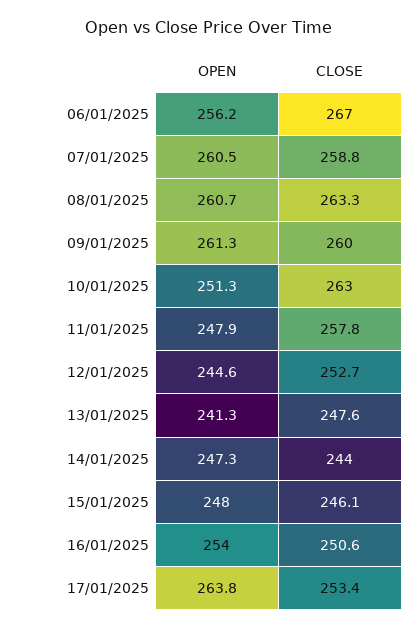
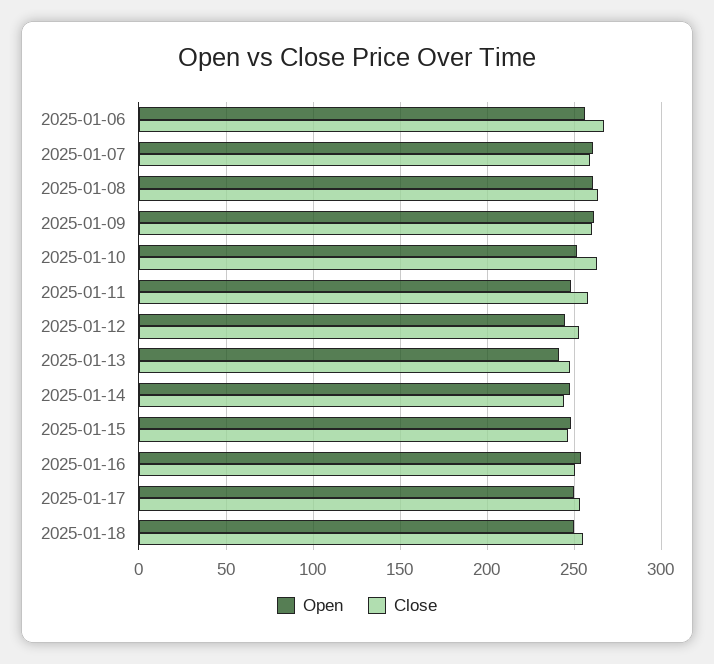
OPEN, 17/01/2025: 263.8 -> 250
OPEN, 2025-01-18: none -> 250
CLOSE, 2025-01-18: none -> 255

